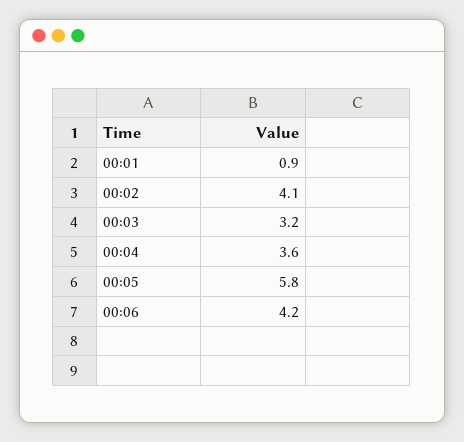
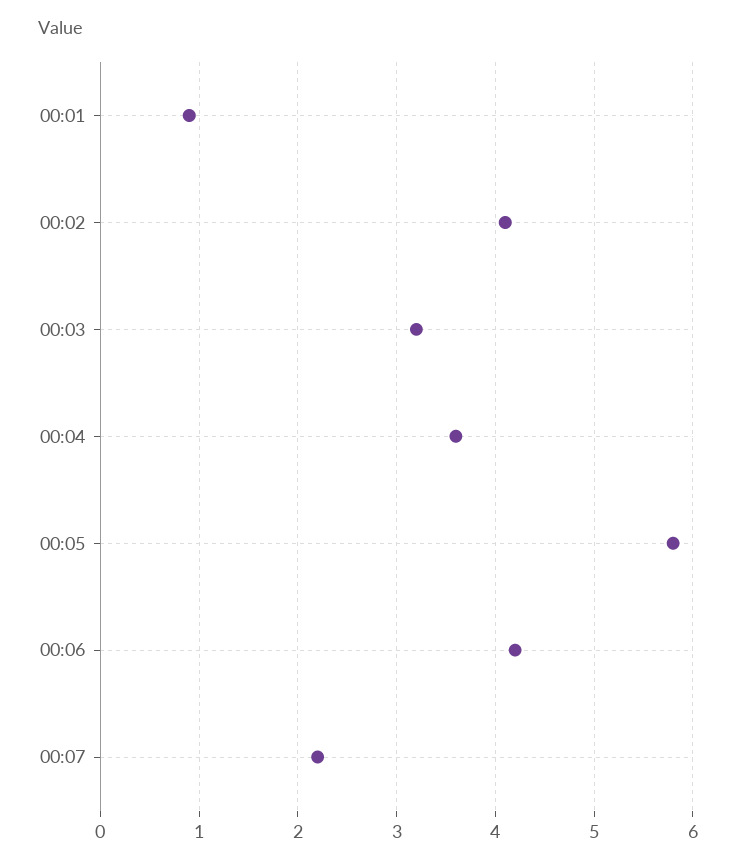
00:07: none -> 2.2

